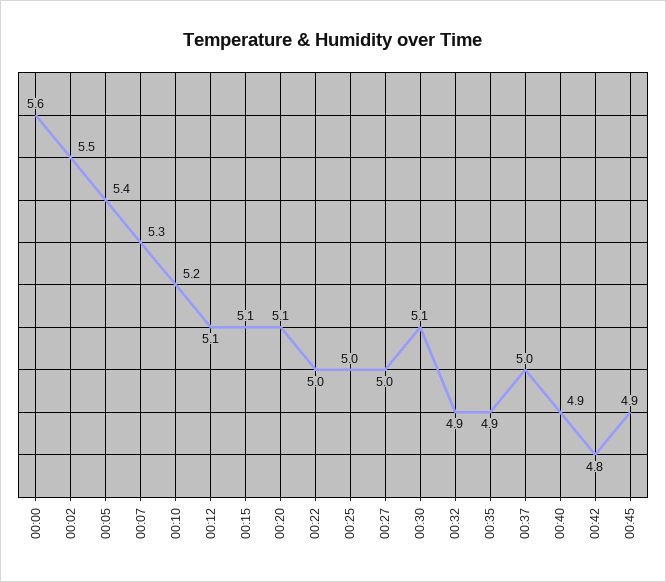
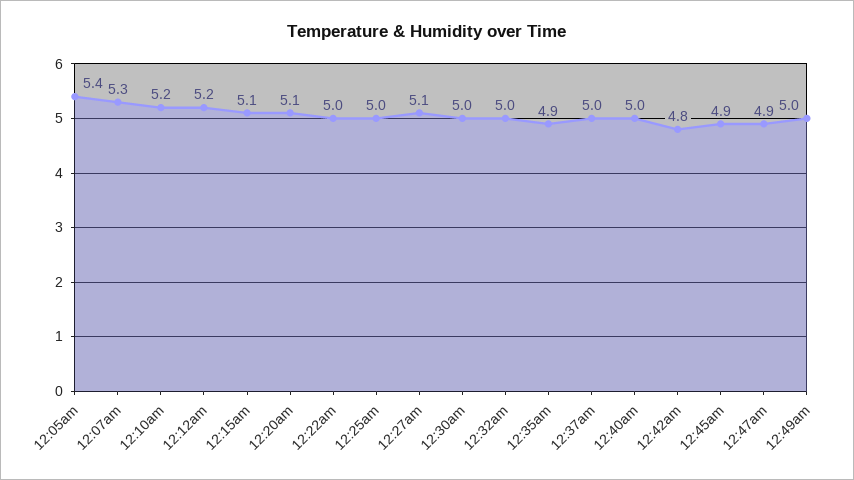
00:00: 5.6 -> none
00:02: 5.5 -> none
00:12: 5.1 -> 5.2
00:27: 5 -> 5.1
00:30: 5.1 -> 5
00:32: 4.9 -> 5
00:40: 4.9 -> 5
12:47am: none -> 4.9
12:49am: none -> 5

